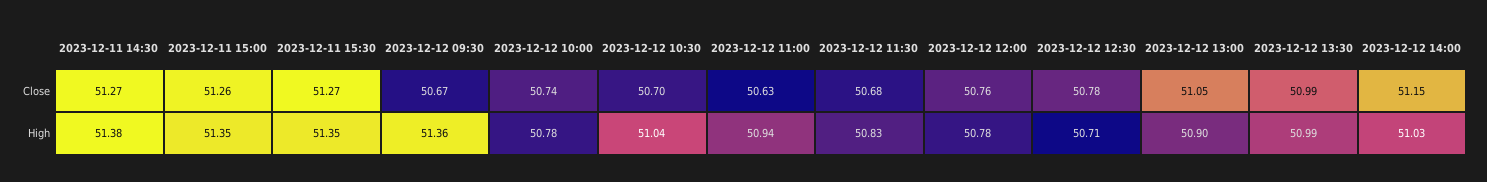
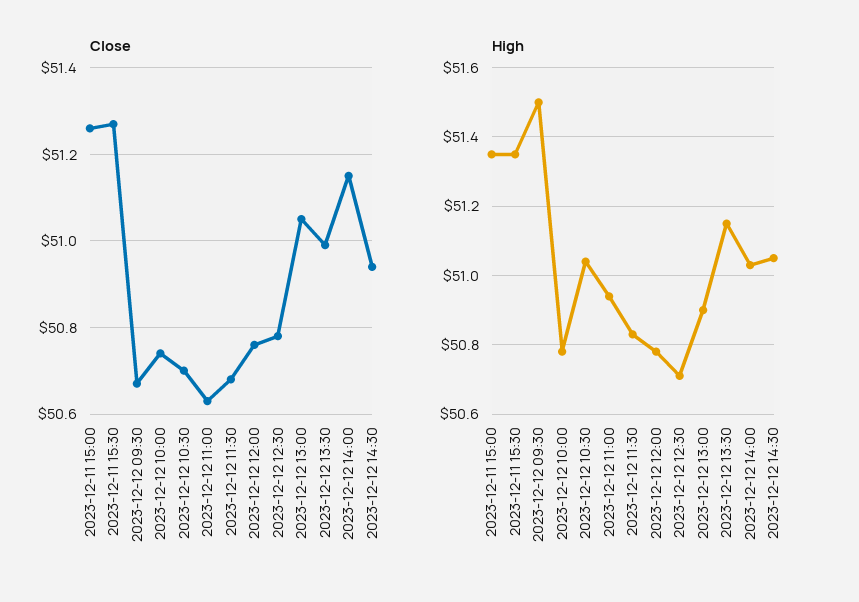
Close, 2023-12-11 14:30: 51.27 -> none
High, 2023-12-11 14:30: 51.38 -> none
High, 2023-12-12 09:30: 51.36 -> 51.5
High, 2023-12-12 13:30: 50.99 -> 51.15
Close, 2023-12-12 14:30: none -> 50.95
High, 2023-12-12 14:30: none -> 51.05

